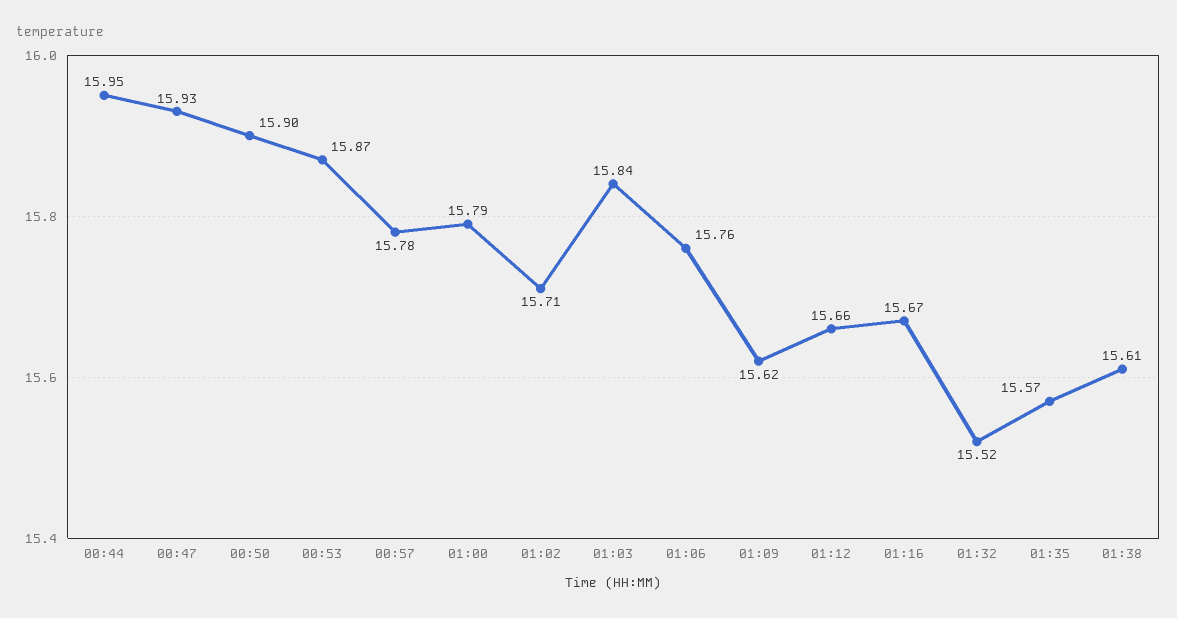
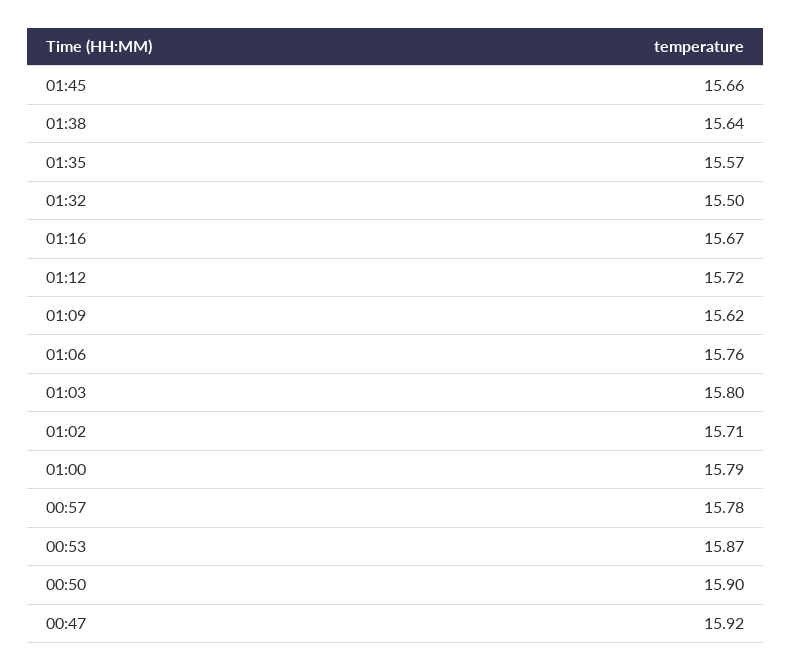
00:44: 15.95 -> none
00:47: 15.93 -> 15.92
01:03: 15.84 -> 15.8
01:12: 15.66 -> 15.72
01:32: 15.52 -> 15.5
01:38: 15.61 -> 15.64
01:45: none -> 15.66

